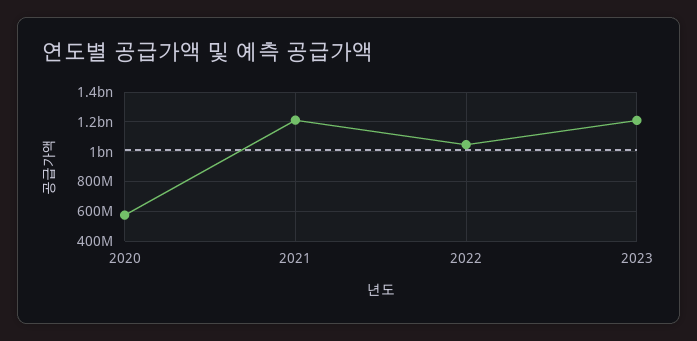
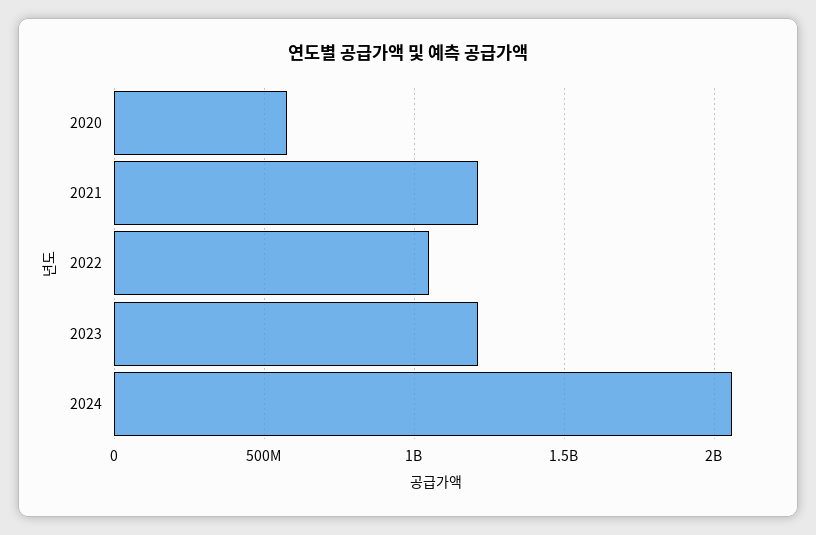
2024: none -> 2050000000

